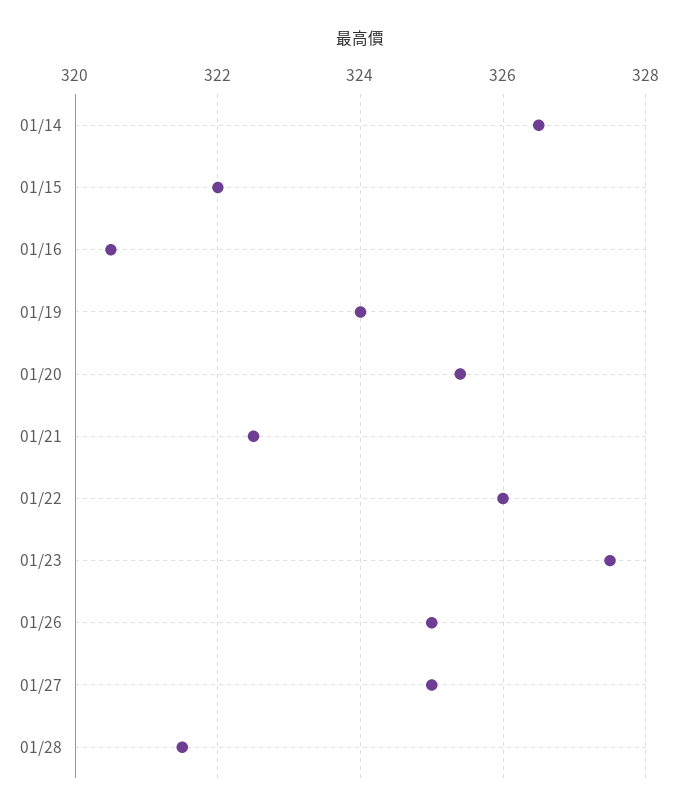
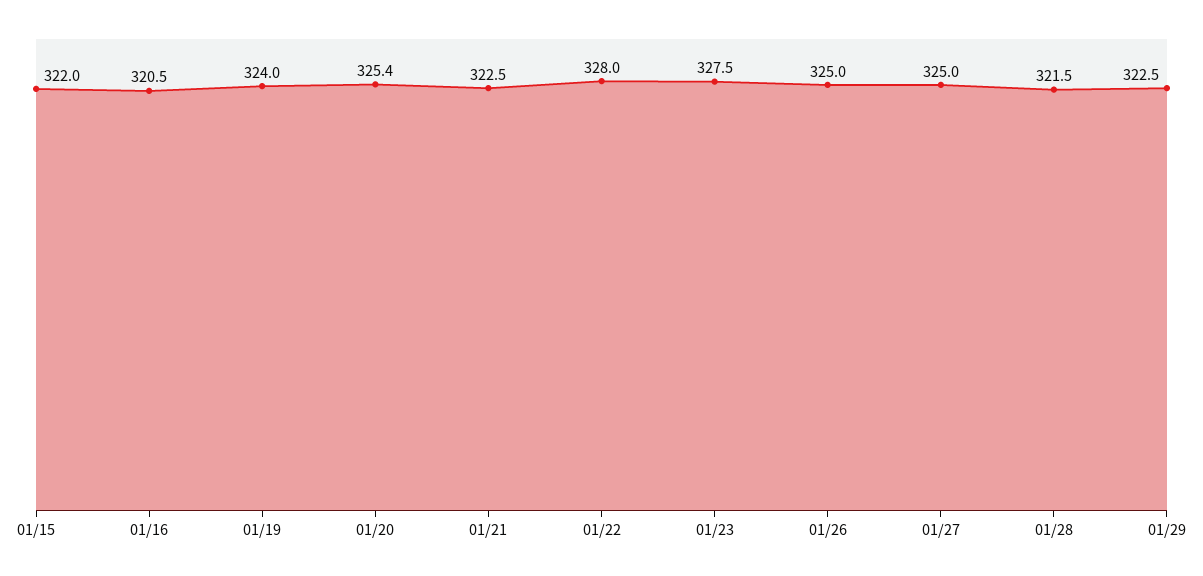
01/14: 326.5 -> none
01/22: 326 -> 328
01/29: none -> 322.5

